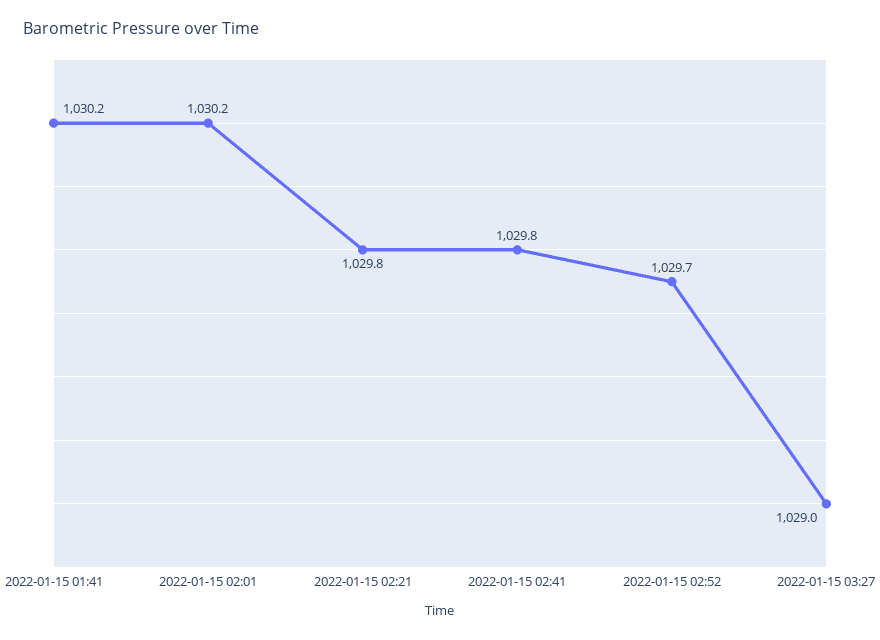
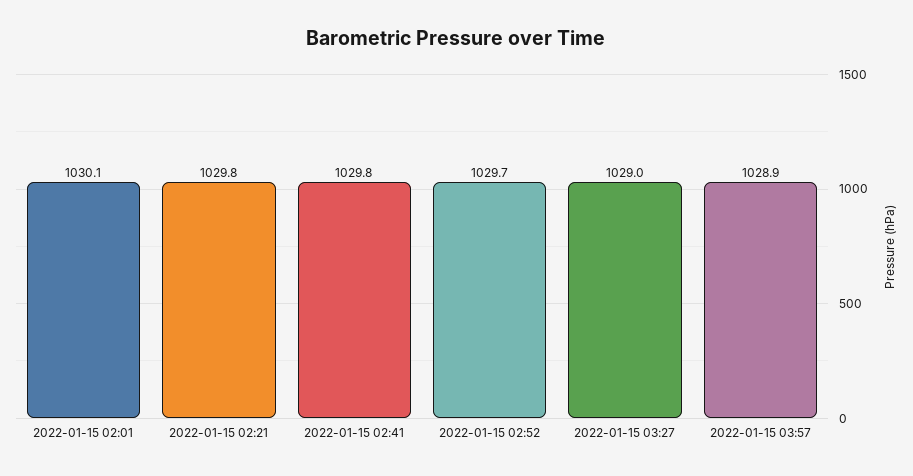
2022-01-15 01:41: 1030.2 -> none
2022-01-15 02:01: 1030.2 -> 1030.1
2022-01-15 03:57: none -> 1028.9

